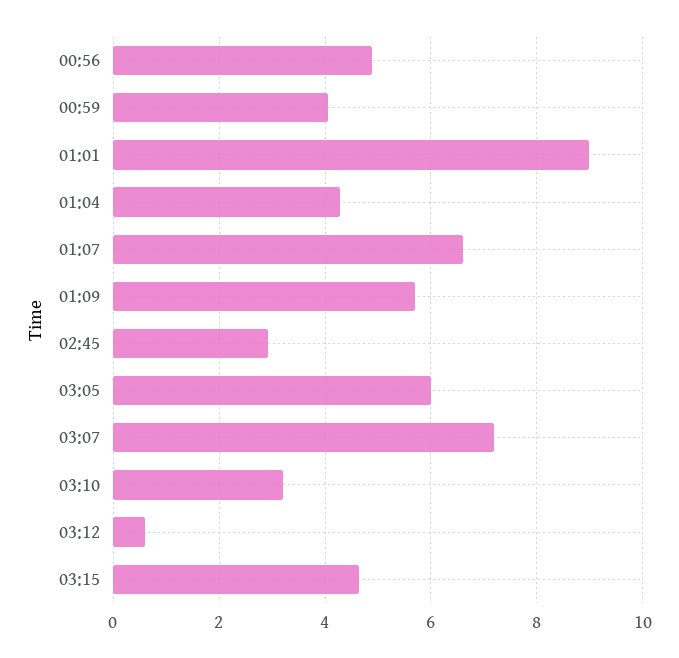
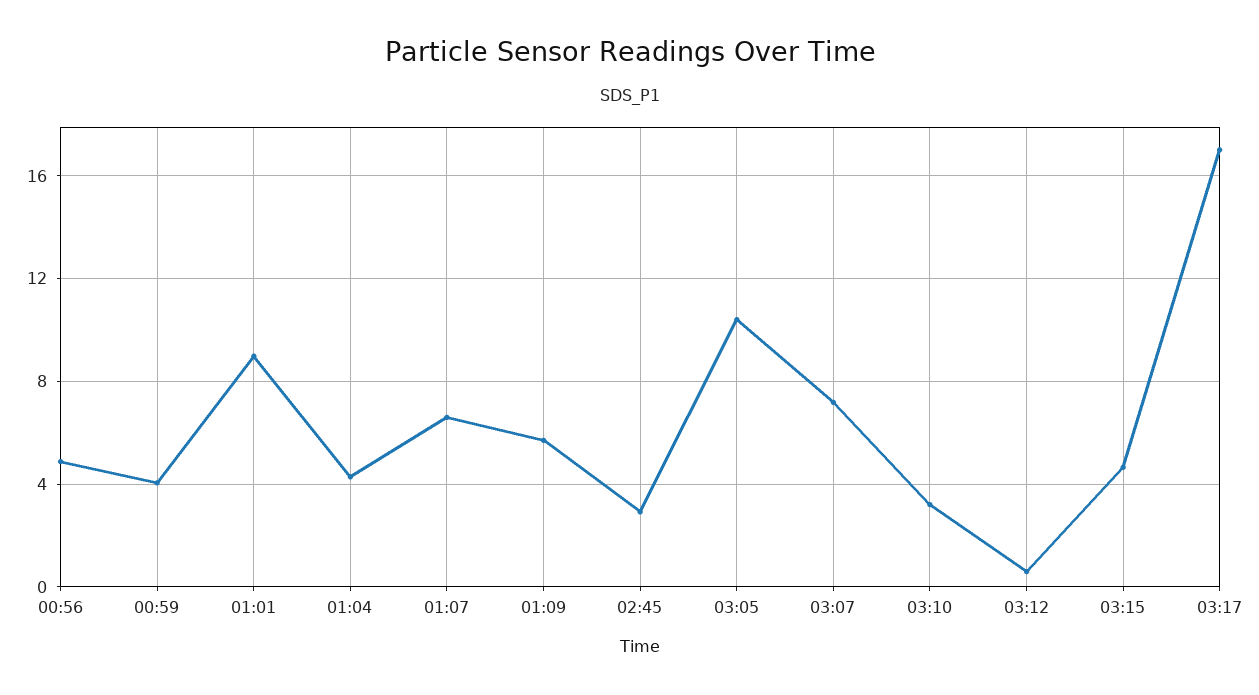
03:05: 6 -> 10.5
03:17: none -> 17

